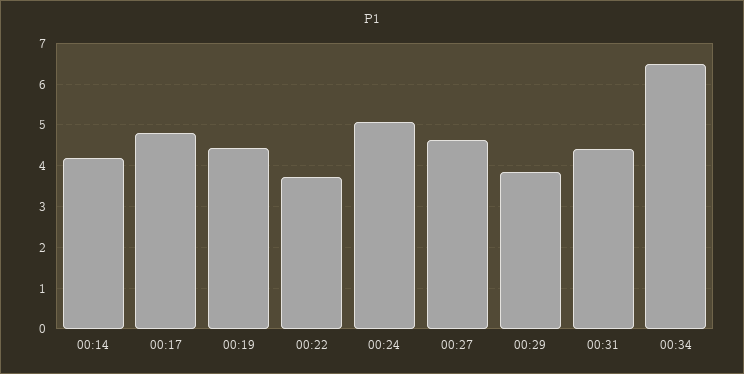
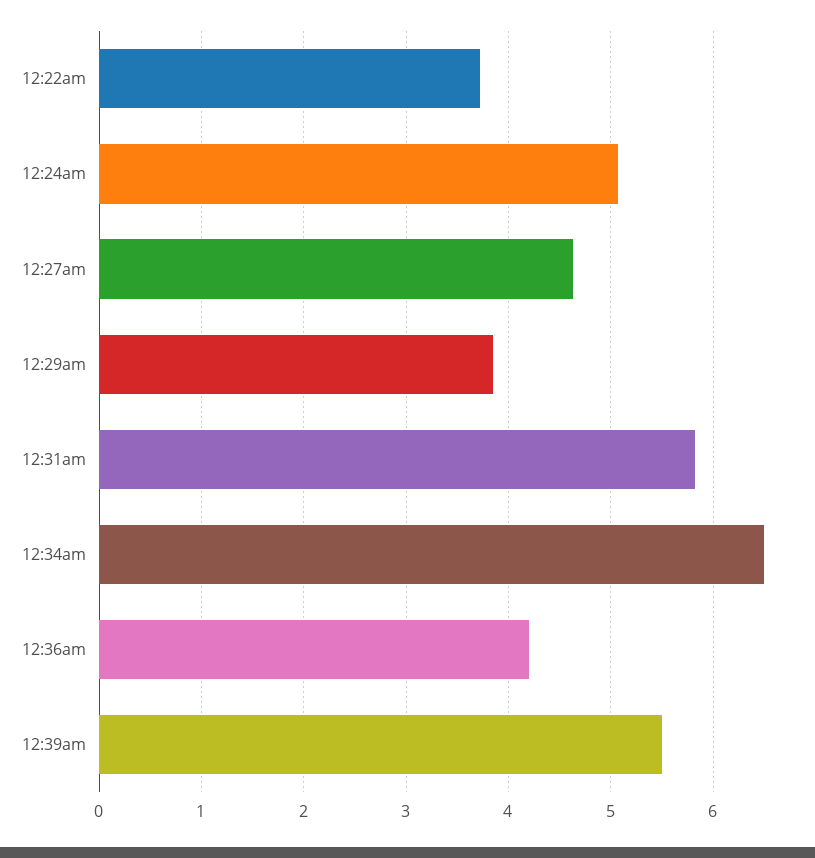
00:14: 4.2 -> none
00:17: 4.8 -> none
00:19: 4.4 -> none
00:31: 4.4 -> 5.8
12:36am: none -> 4.2
12:39am: none -> 5.5

